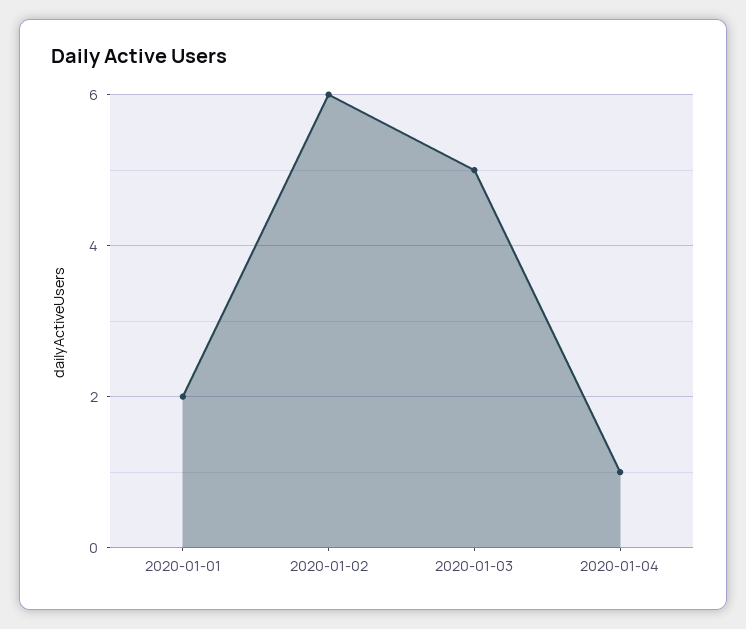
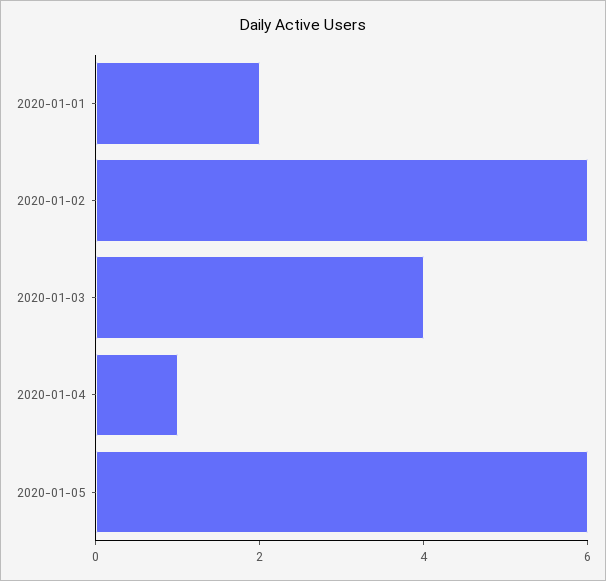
2020-01-03: 5 -> 4
2020-01-05: none -> 6

